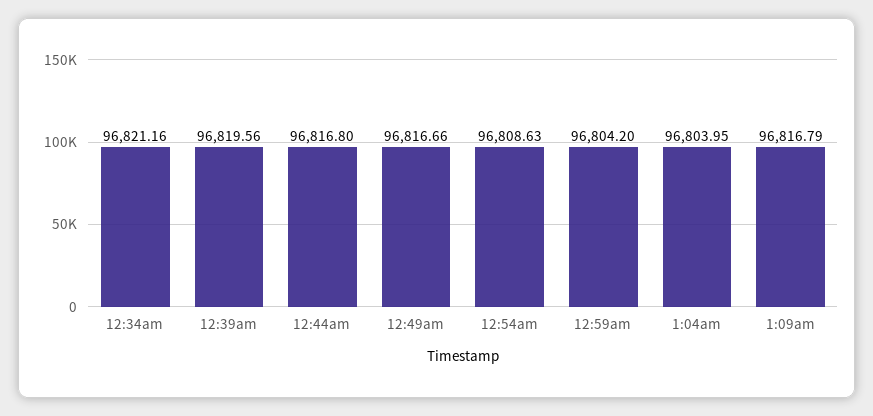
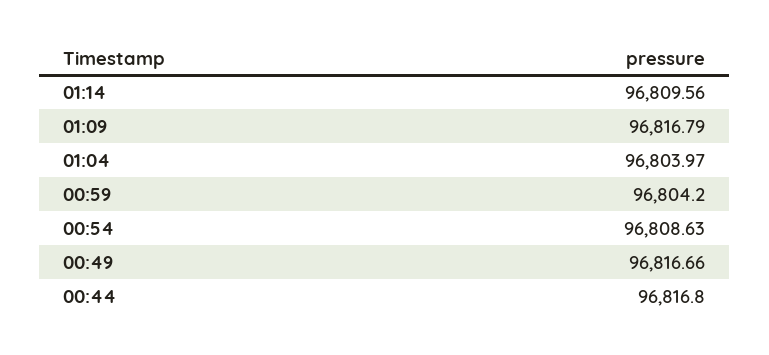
12:34am: 96821.16 -> none
12:39am: 96819.56 -> none
1:04am: 96803.95 -> 96803.97
01:14: none -> 96809.56

